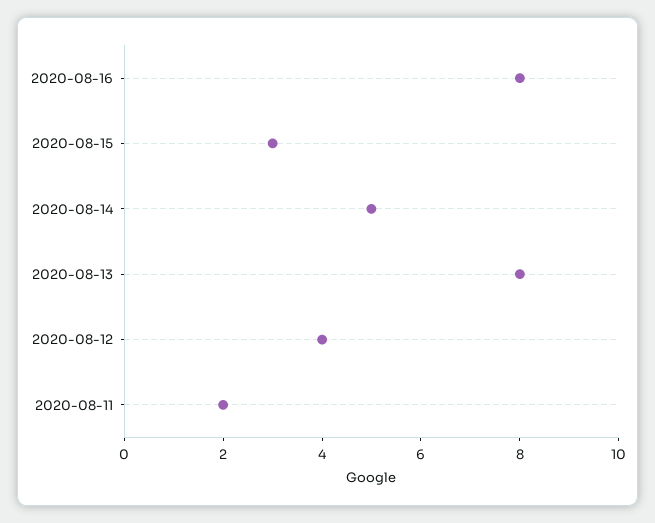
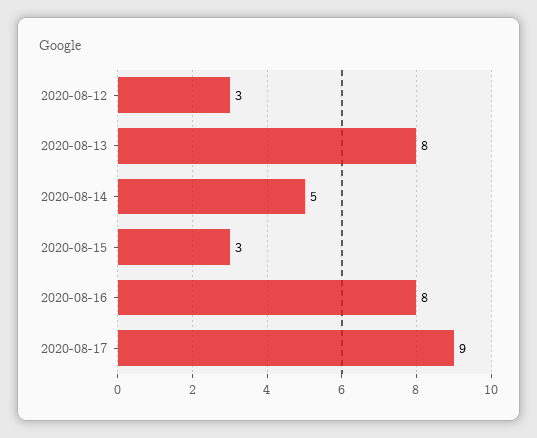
2020-08-12: 4 -> 3
2020-08-11: 2 -> none
2020-08-17: none -> 9

